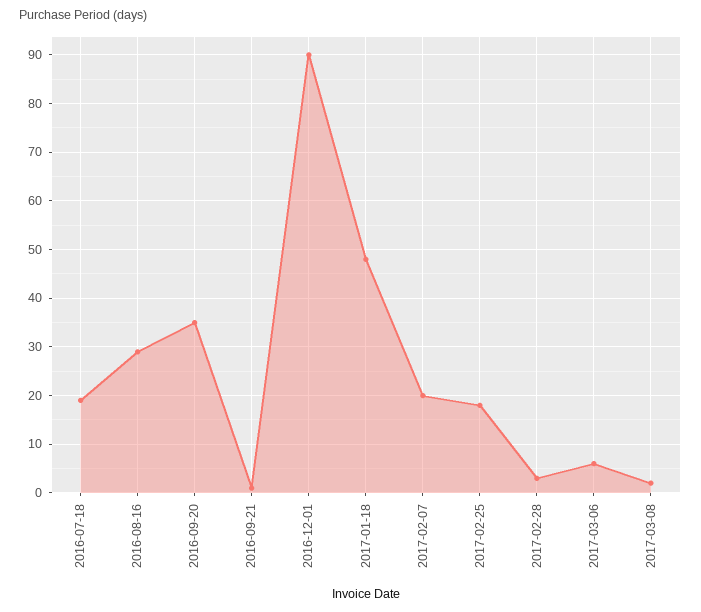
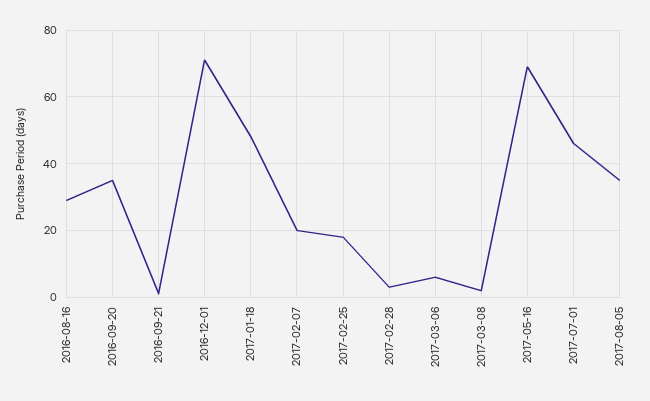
2016-07-18: 20 -> none
2016-12-01: 90 -> 70
2017-05-16: none -> 70
2017-07-01: none -> 45
2017-08-05: none -> 35

